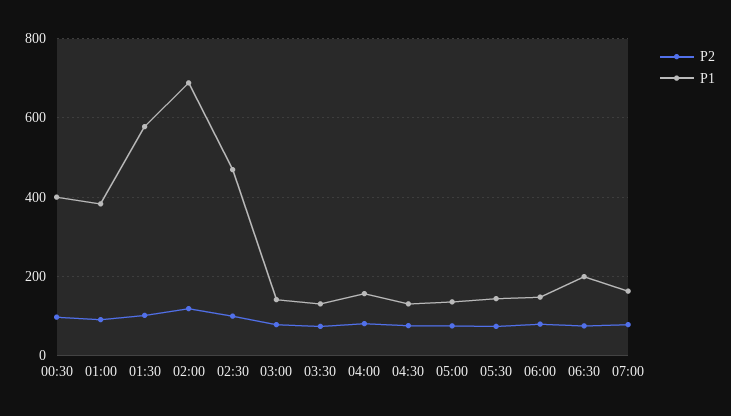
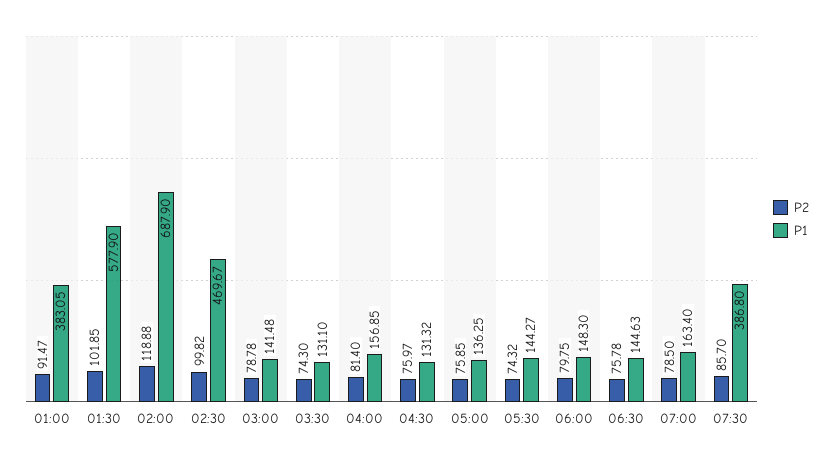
P2, 00:30: 100 -> none
P1, 00:30: 400 -> none
P1, 06:30: 200 -> 144.63
P2, 07:30: none -> 85.7
P1, 07:30: none -> 386.8

